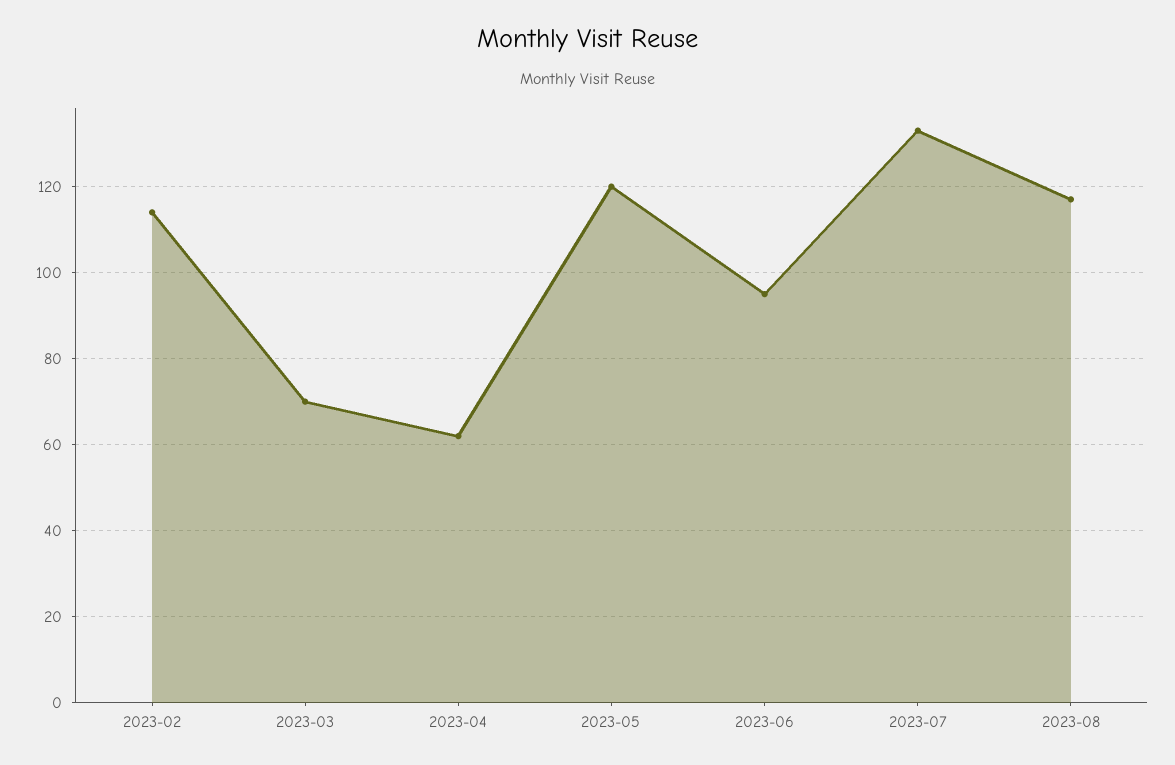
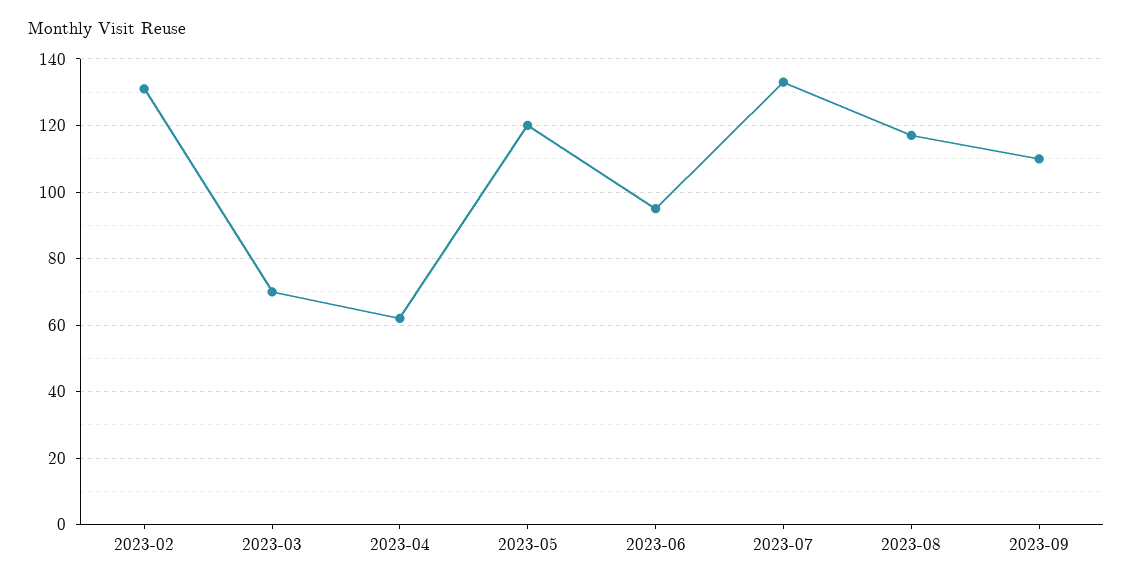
2023-02: 115 -> 130
2023-09: none -> 110

